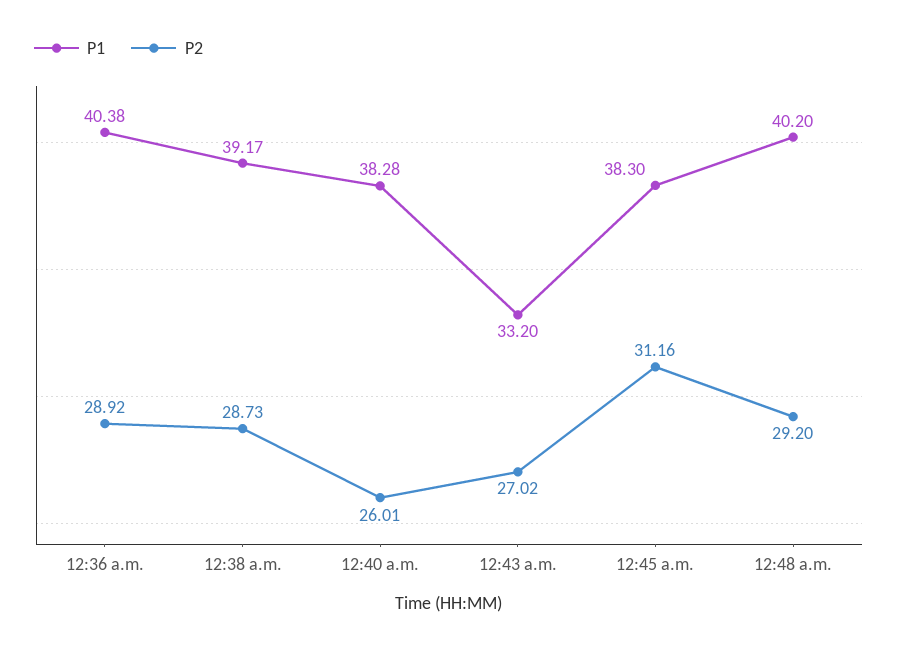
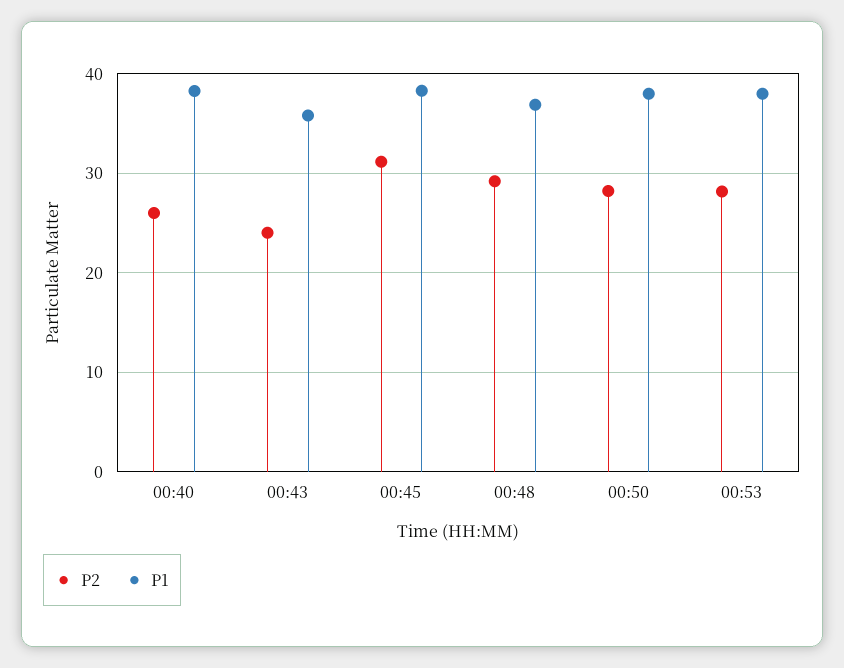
P1, 12:36 a.m.: 40.38 -> none
P2, 12:36 a.m.: 28.92 -> none
P1, 12:38 a.m.: 39.17 -> none
P2, 12:38 a.m.: 28.73 -> none
P1, 12:43 a.m.: 33.2 -> 36
P2, 12:43 a.m.: 27.02 -> 24
P1, 12:48 a.m.: 40.2 -> 37
P2, 00:50: none -> 28
P1, 00:50: none -> 38
P2, 00:53: none -> 28
P1, 00:53: none -> 38

